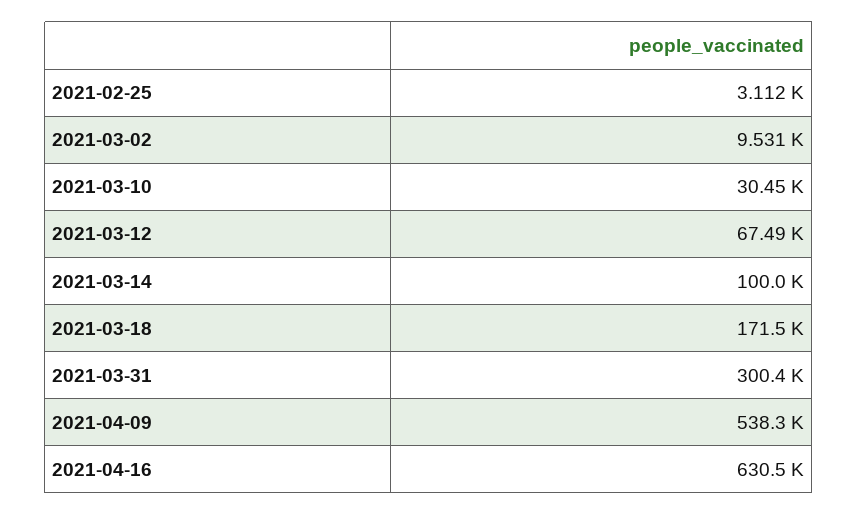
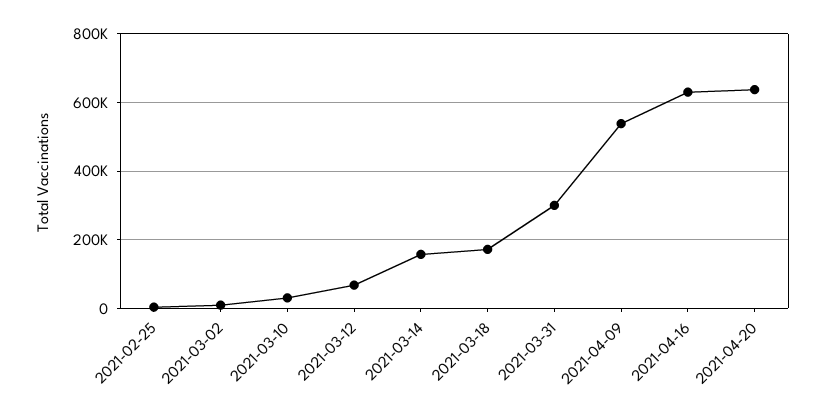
2021-03-14: 100000 -> 160000
2021-04-20: none -> 640000

